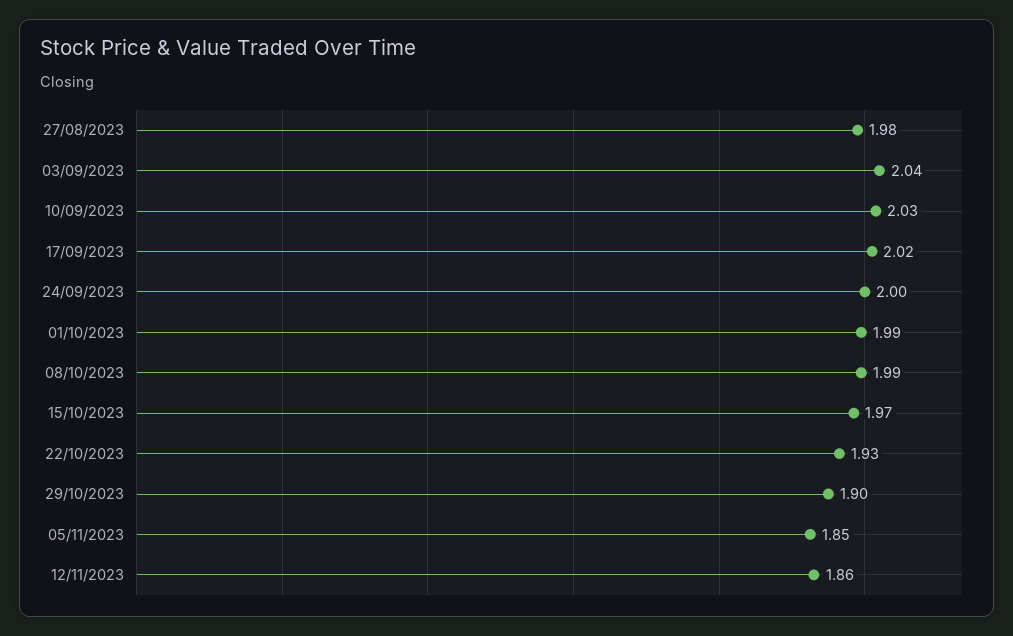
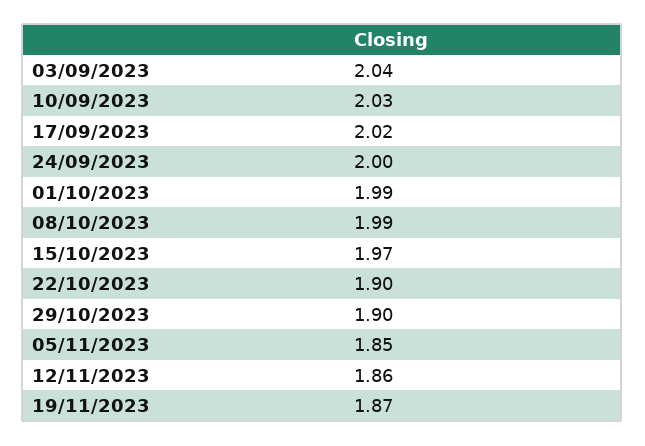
27/08/2023: 1.98 -> none
22/10/2023: 1.93 -> 1.9
19/11/2023: none -> 1.87

